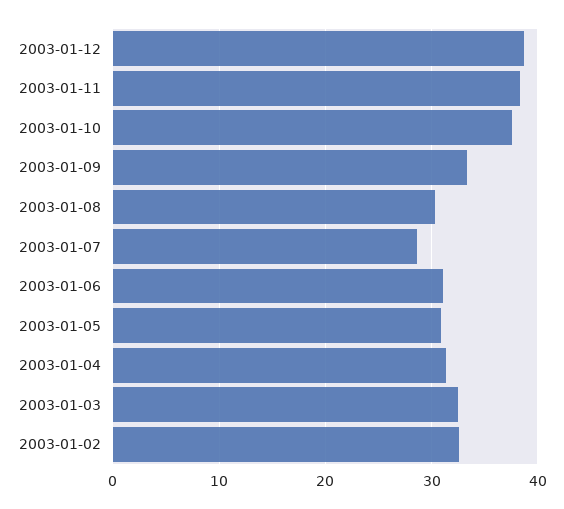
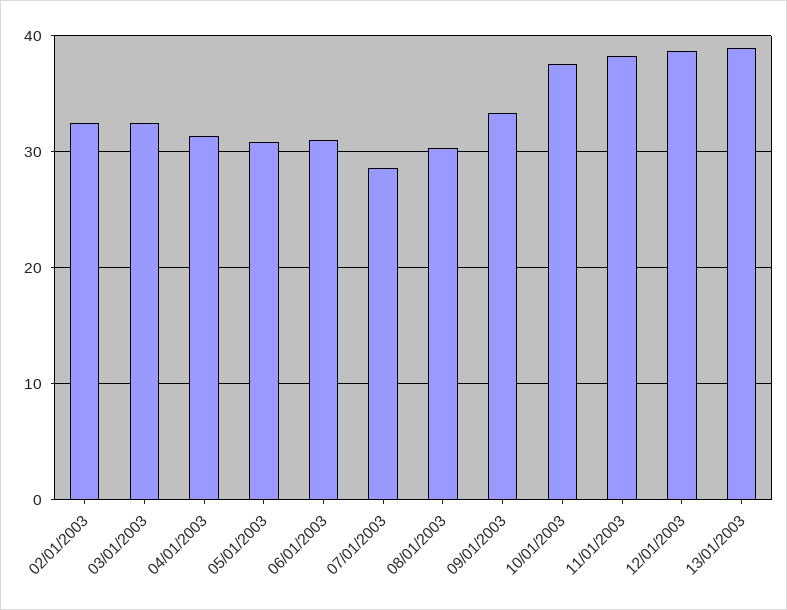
13/01/2003: none -> 39

